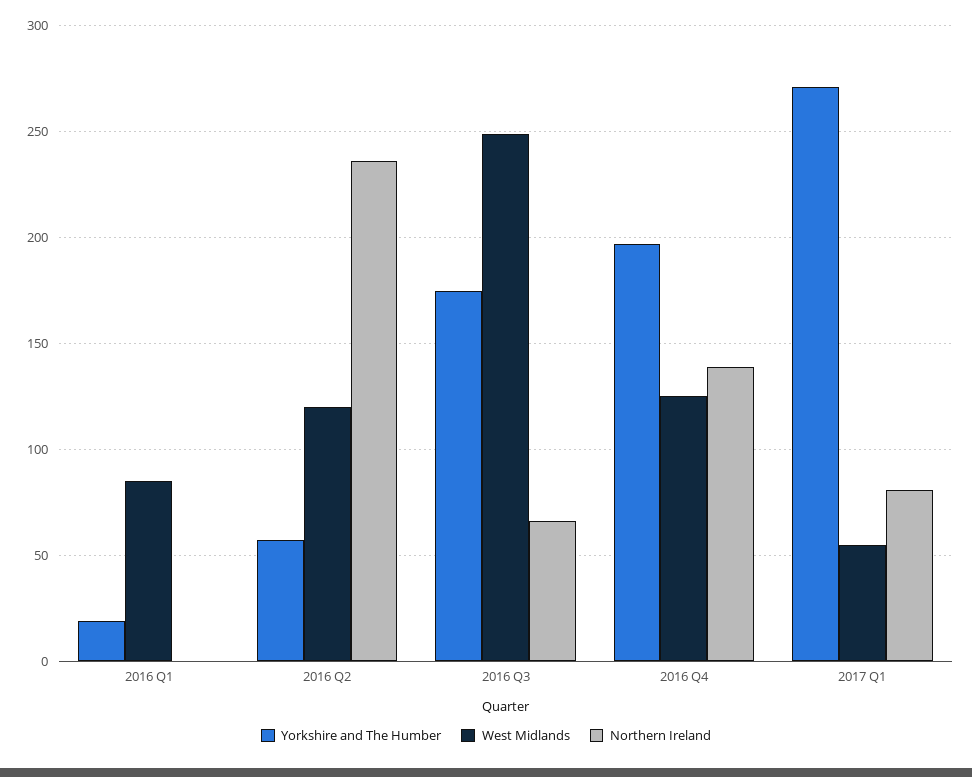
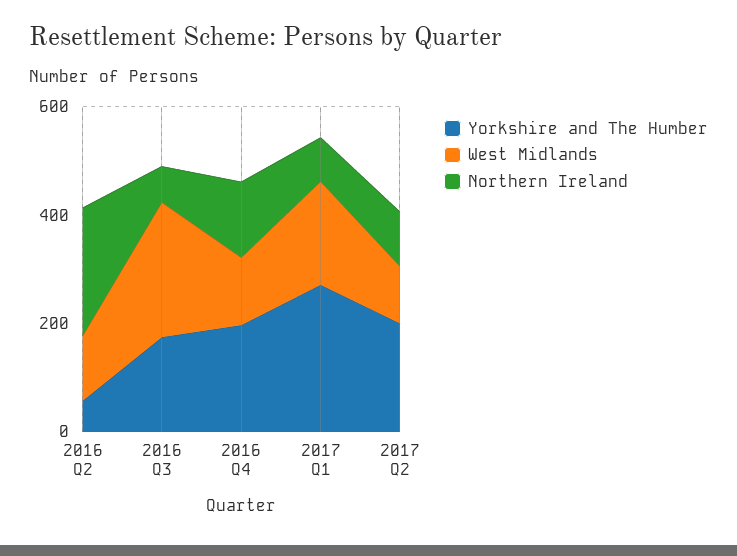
Yorkshire and The Humber, 2016 Q1: 20 -> none
West Midlands, 2016 Q1: 85 -> none
Northern Ireland, 2016 Q1: 0 -> none
West Midlands, 2017 Q1: 55 -> 200
Yorkshire and The Humber, 2017 Q2: none -> 200
West Midlands, 2017 Q2: none -> 100
Northern Ireland, 2017 Q2: none -> 100

